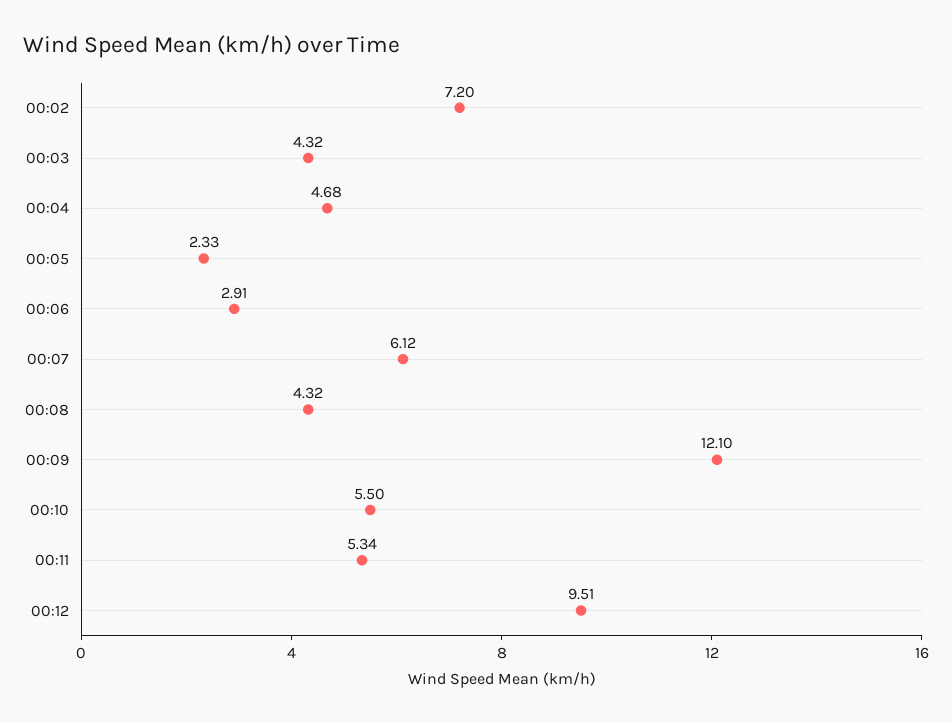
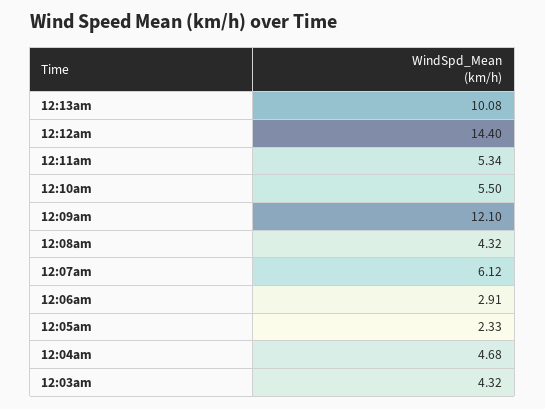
00:02: 7.2 -> none
00:12: 9.51 -> 14.4
12:13am: none -> 10.08

